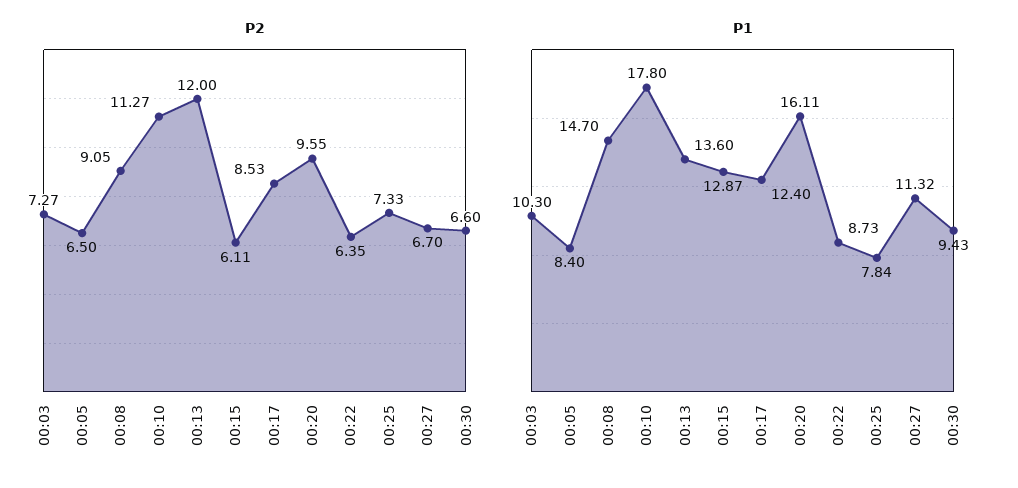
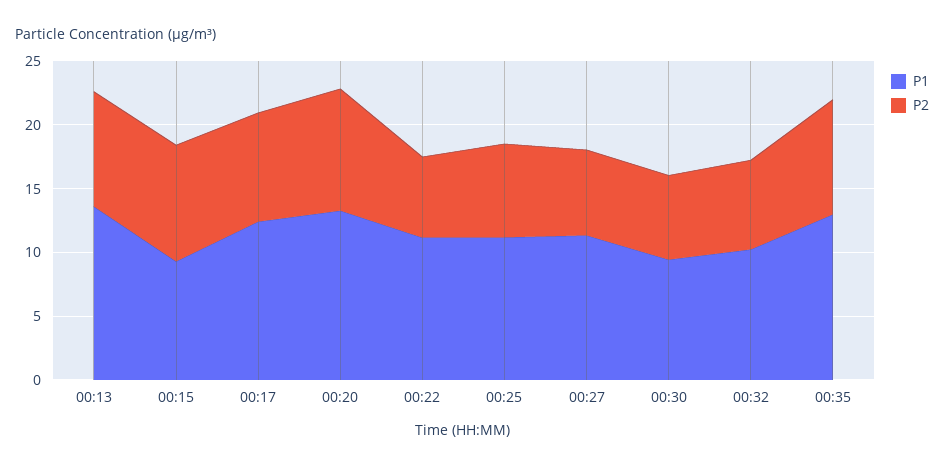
P2, 00:03: 7.27 -> none
P2, 00:05: 6.5 -> none
P2, 00:08: 9.05 -> none
P2, 00:10: 11.27 -> none
P2, 00:13: 12 -> 9
P2, 00:15: 6.11 -> 9
P1, 00:03: 10.3 -> none
P1, 00:05: 8.4 -> none
P1, 00:08: 14.7 -> none
P1, 00:10: 17.8 -> none
P1, 00:15: 12.87 -> 9
P1, 00:20: 16.11 -> 13
P1, 00:22: 8.73 -> 11
P1, 00:25: 7.84 -> 11
P1, 00:32: none -> 10
P2, 00:32: none -> 7
P1, 00:35: none -> 13
P2, 00:35: none -> 9

